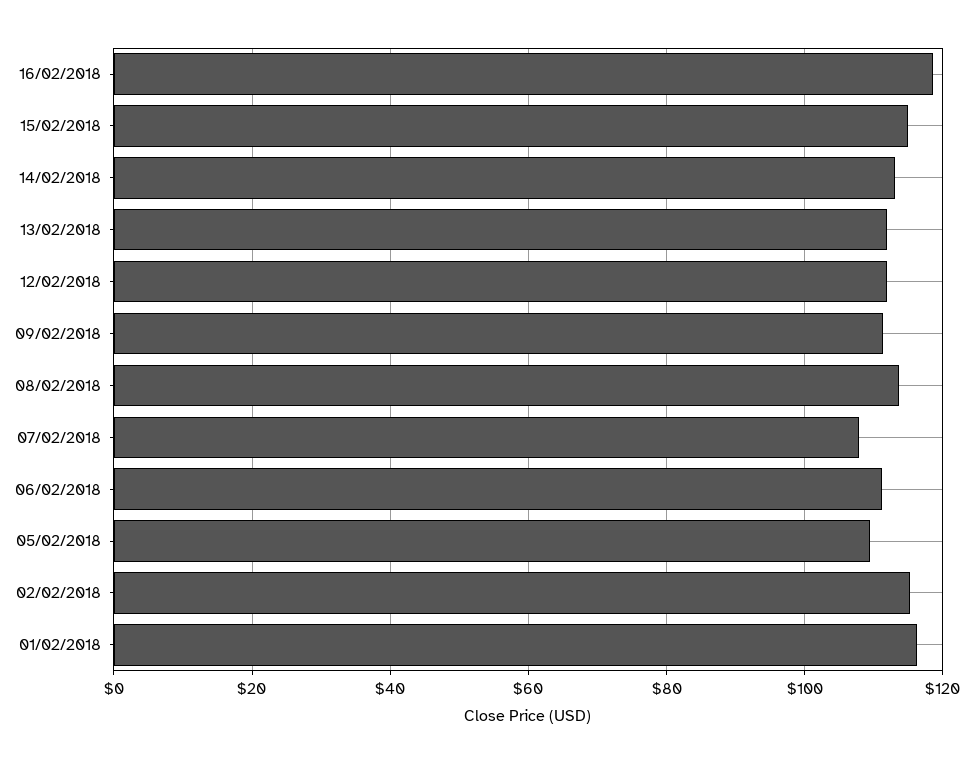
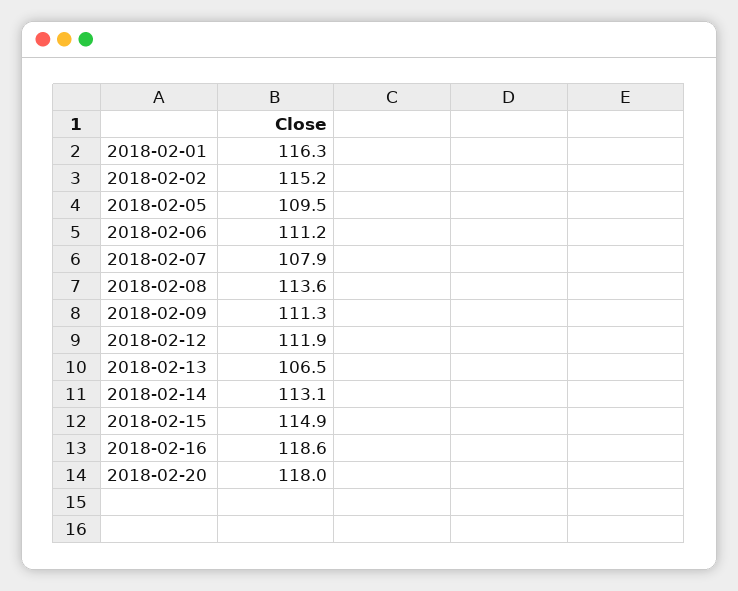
13/02/2018: 112 -> 106.5
2018-02-20: none -> 118

